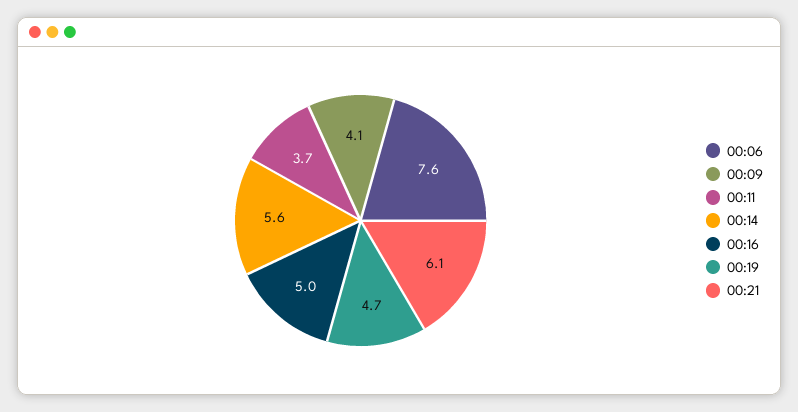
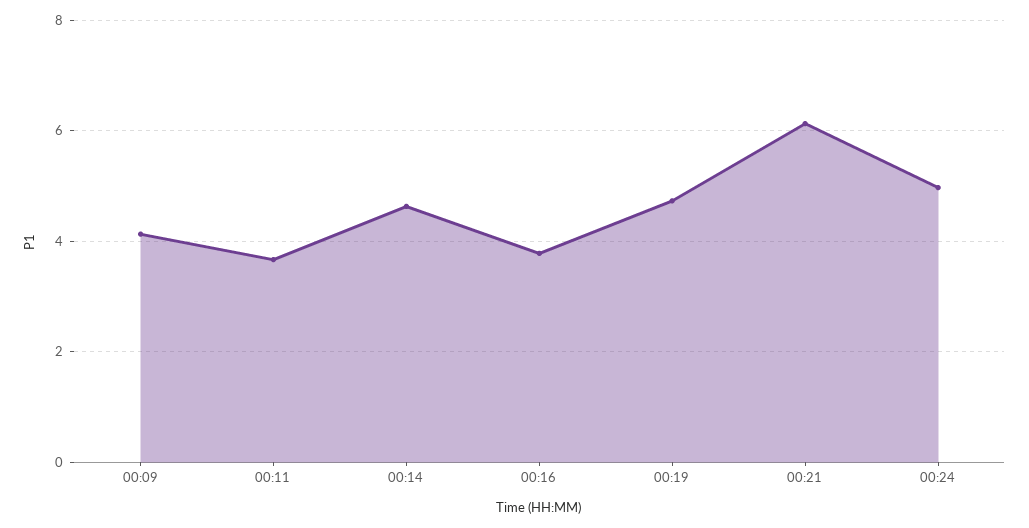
00:06: 7.6 -> none
00:14: 5.6 -> 4.6
00:16: 5 -> 3.8
00:24: none -> 5

